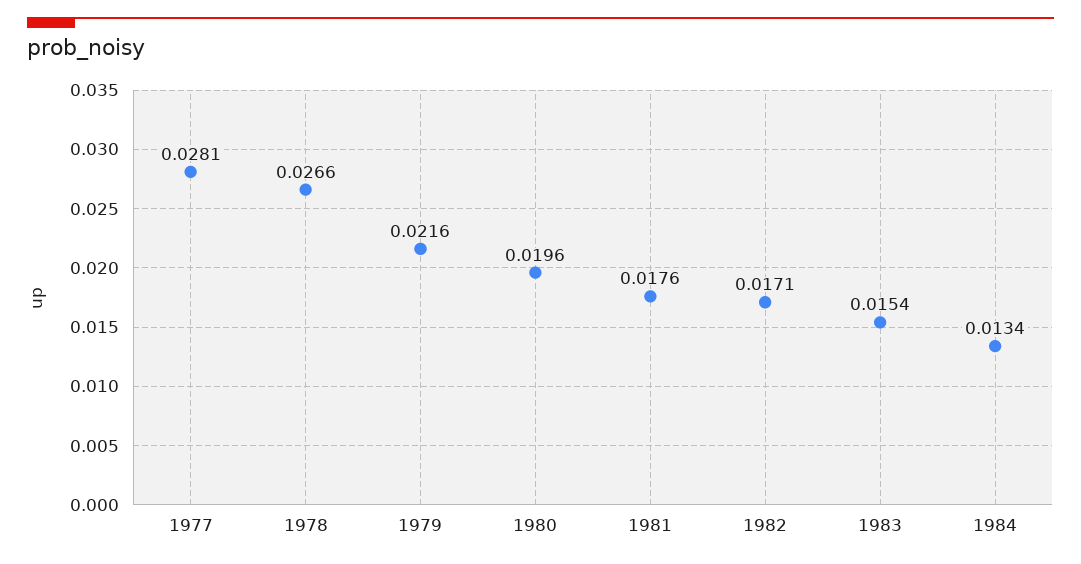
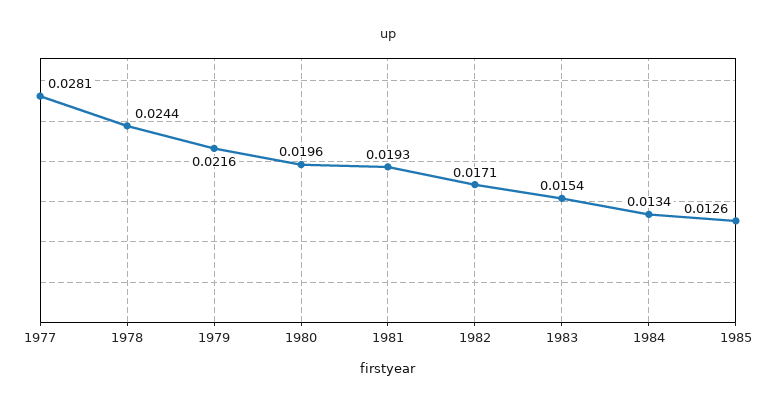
1978: 0.0266 -> 0.0244
1981: 0.0176 -> 0.0193
1985: none -> 0.0126

